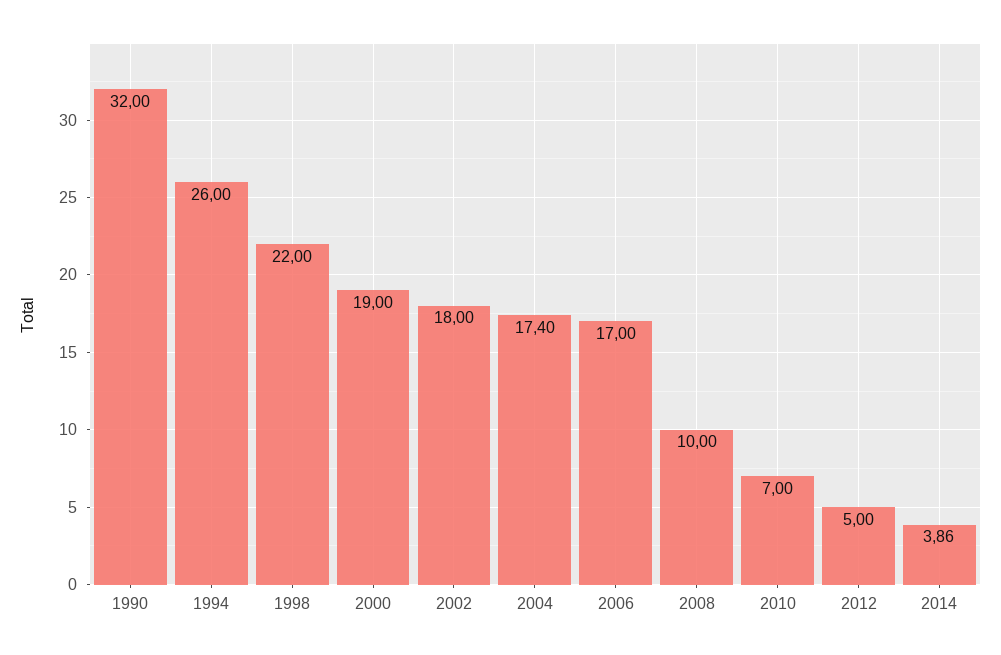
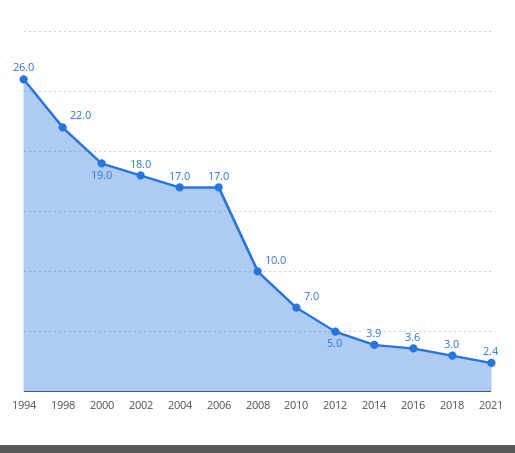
1990: 32 -> none
2004: 17.4 -> 17
2016: none -> 3.6
2018: none -> 3
2021: none -> 2.4

